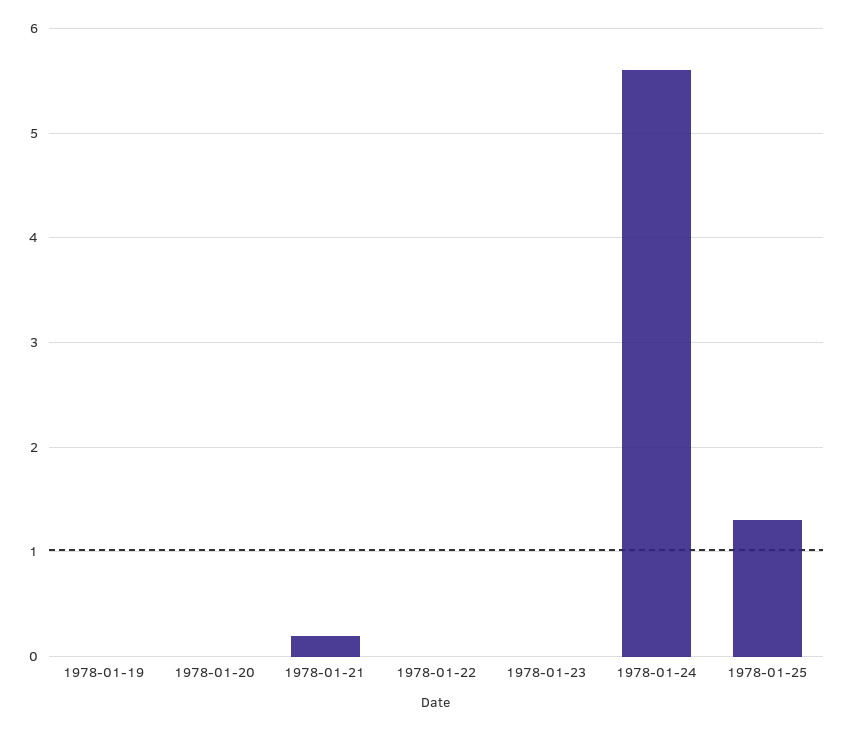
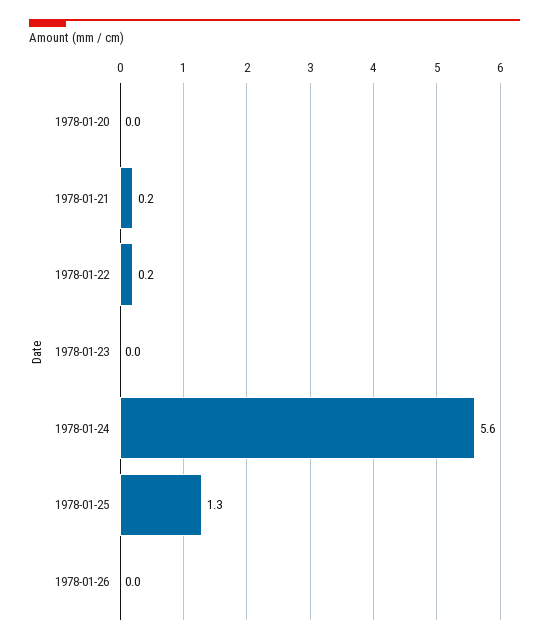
1978-01-19: 0 -> none
1978-01-22: 0 -> 0.2
1978-01-26: none -> 0

